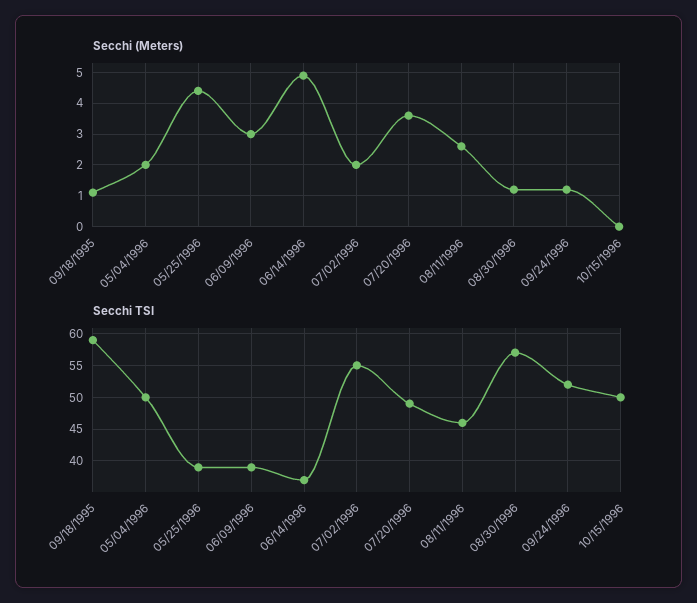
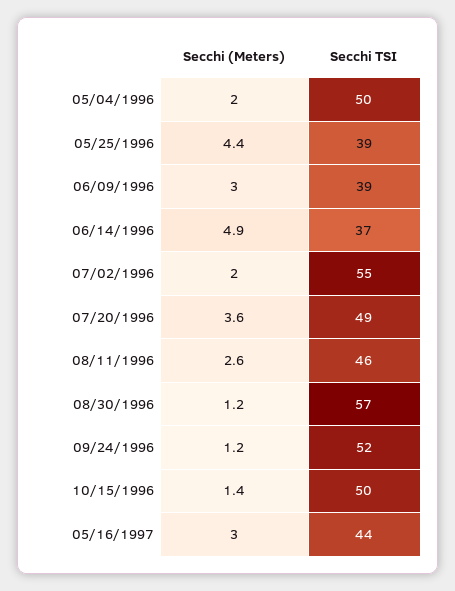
Secchi (Meters), 09/18/1995: 1 -> none
Secchi (Meters), 10/15/1996: 0 -> 1.4
Secchi TSI, 09/18/1995: 59 -> none
Secchi (Meters), 05/16/1997: none -> 3
Secchi TSI, 05/16/1997: none -> 44

